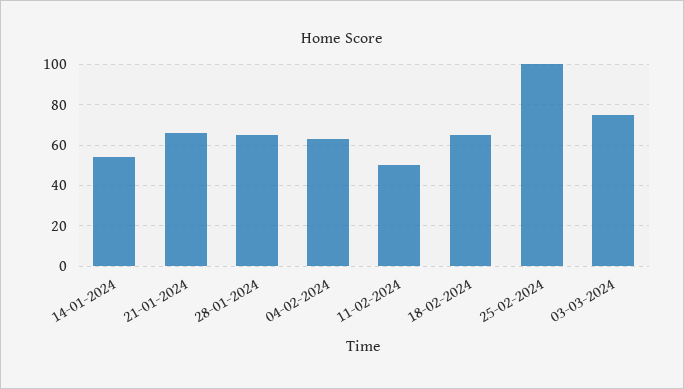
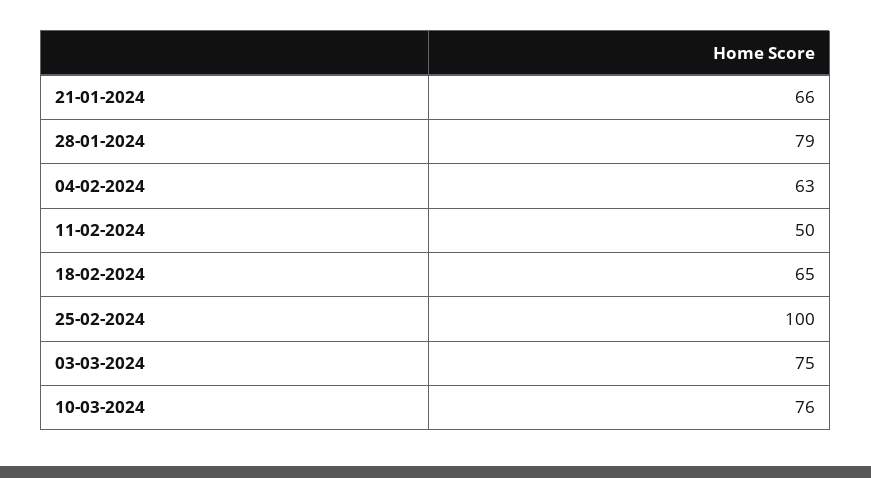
14-01-2024: 55 -> none
28-01-2024: 65 -> 79
10-03-2024: none -> 76

